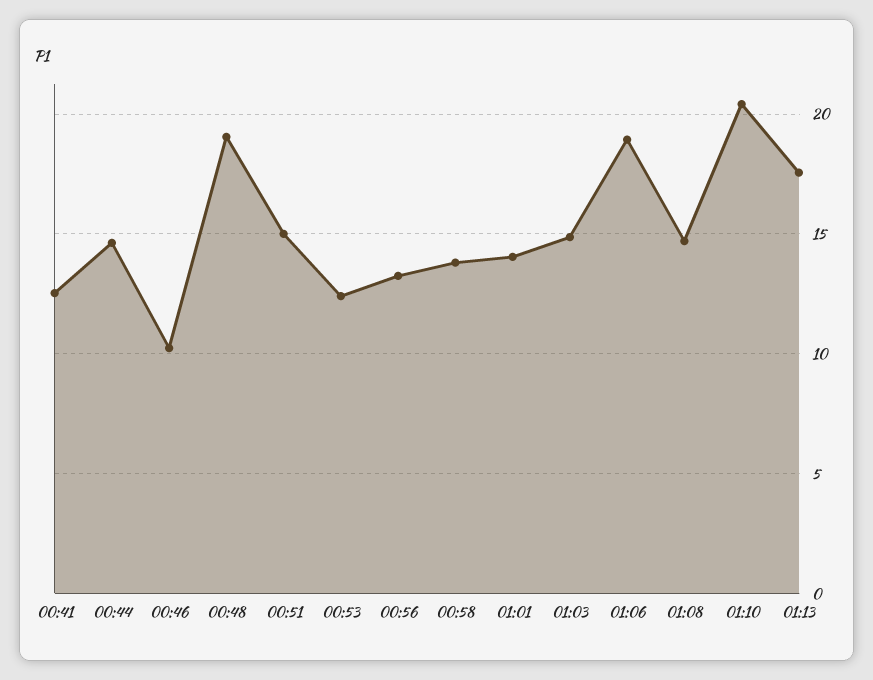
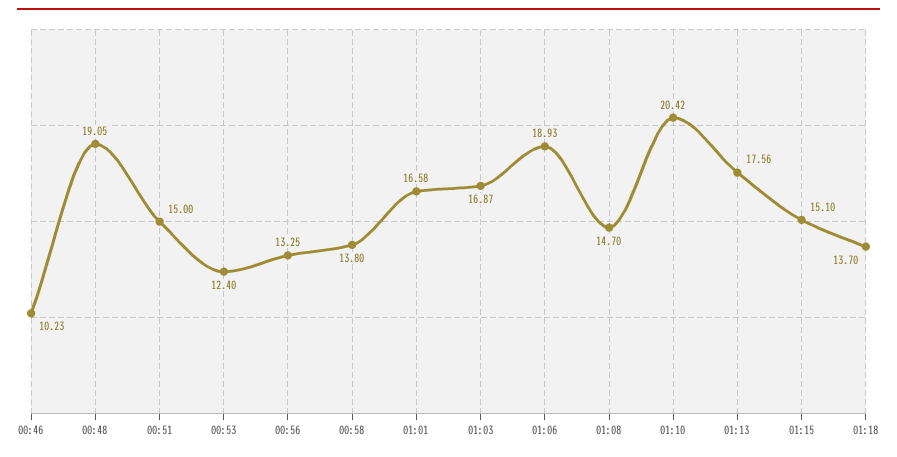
00:41: 12.5 -> none
00:44: 14.5 -> none
01:01: 14 -> 16.58
01:03: 15 -> 16.87
01:15: none -> 15.1
01:18: none -> 13.7

